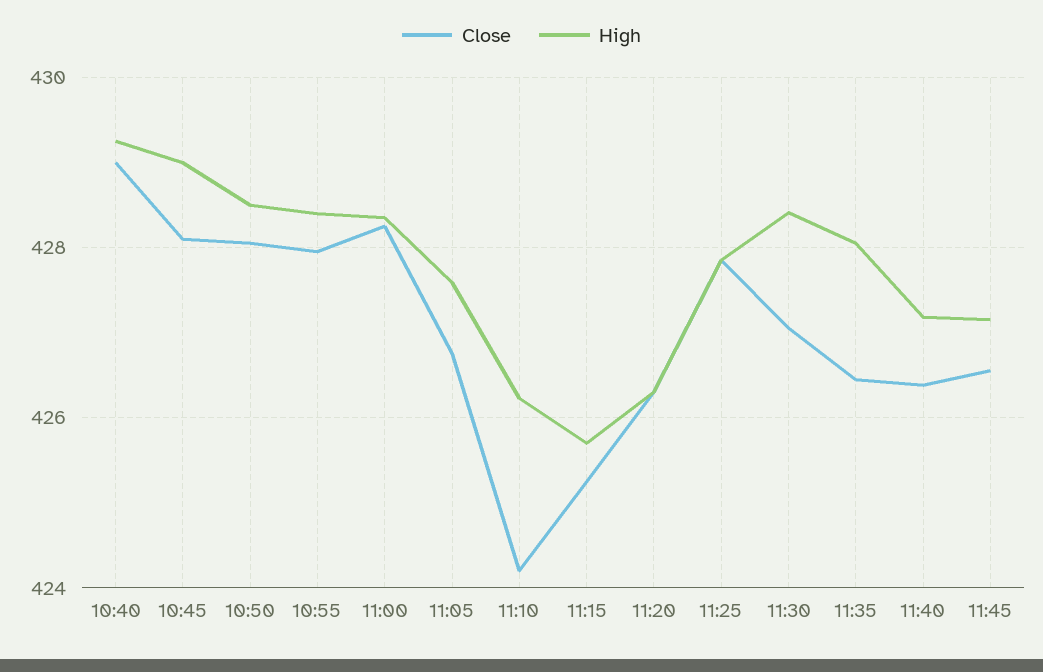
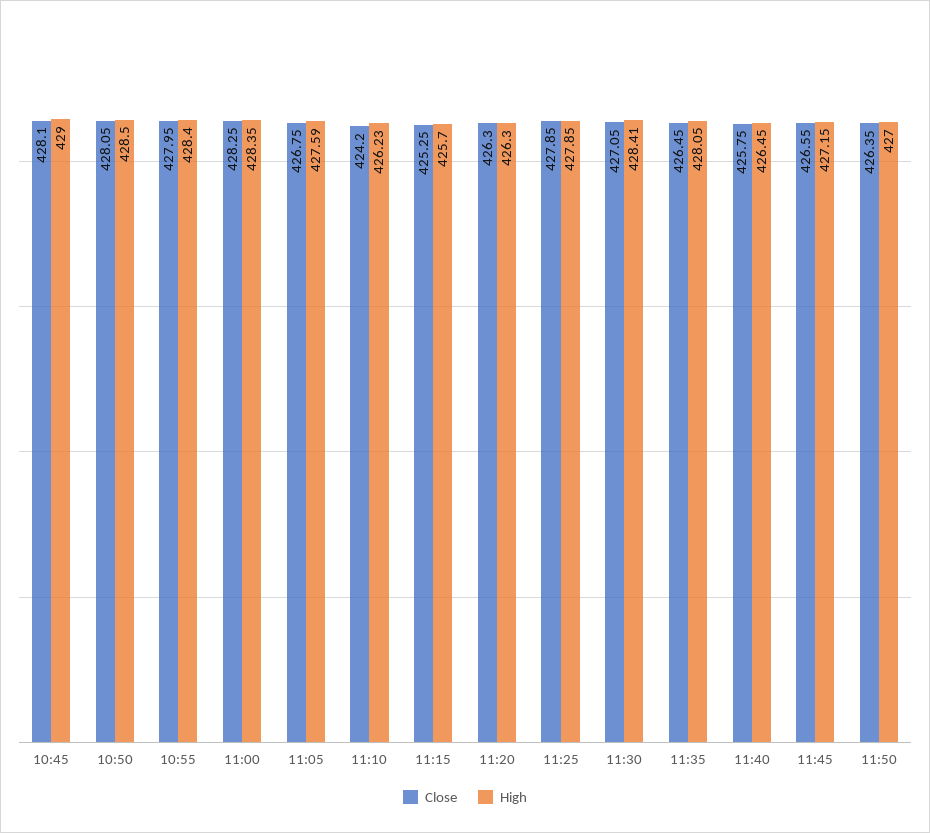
Close, 10:40: 429 -> none
High, 10:40: 429.2 -> none
Close, 11:40: 426.4 -> 425.75
High, 11:40: 427.2 -> 426.45
Close, 11:50: none -> 426.35
High, 11:50: none -> 427

